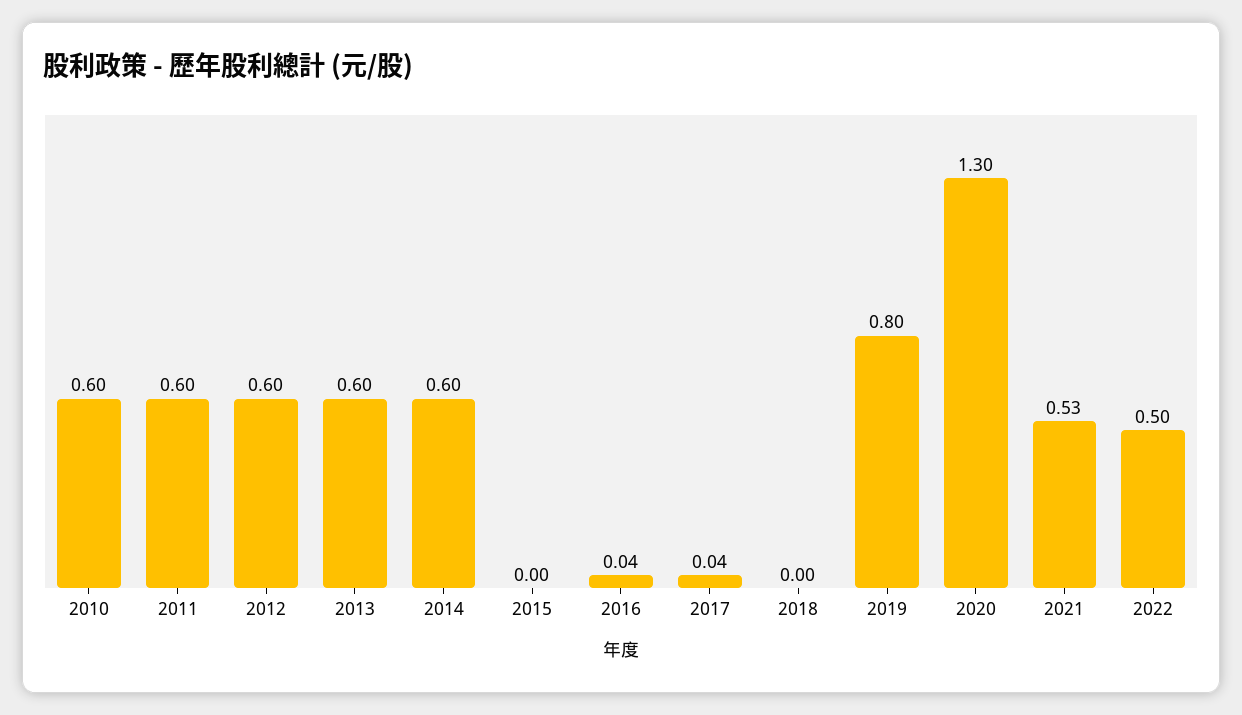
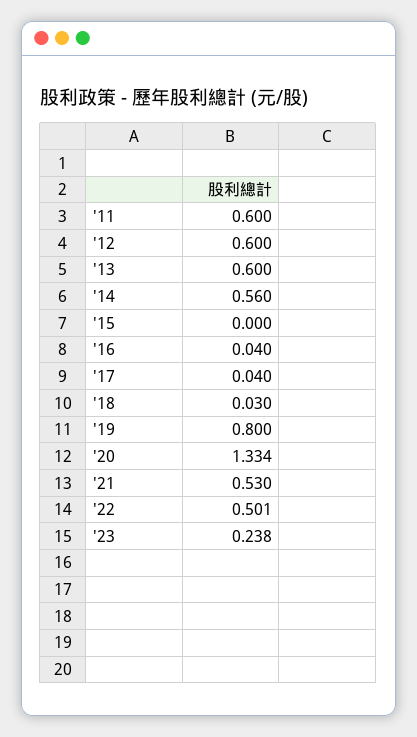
2010: 0.6 -> none
2014: 0.6 -> 0.56
2018: 0 -> 0.03
2020: 1.3 -> 1.334
'23: none -> 0.238

